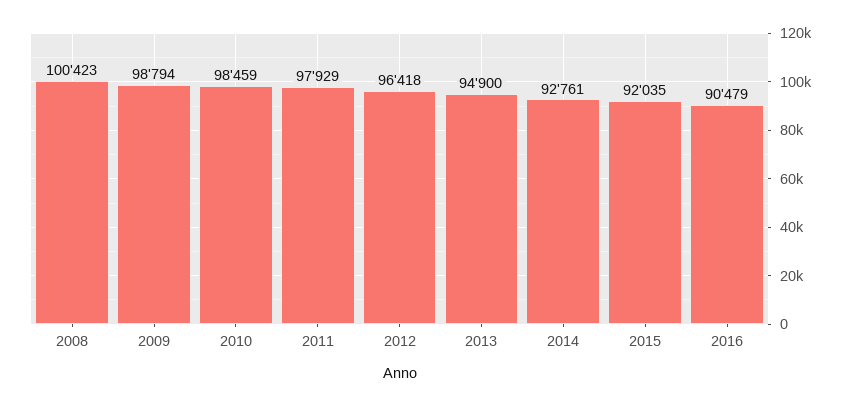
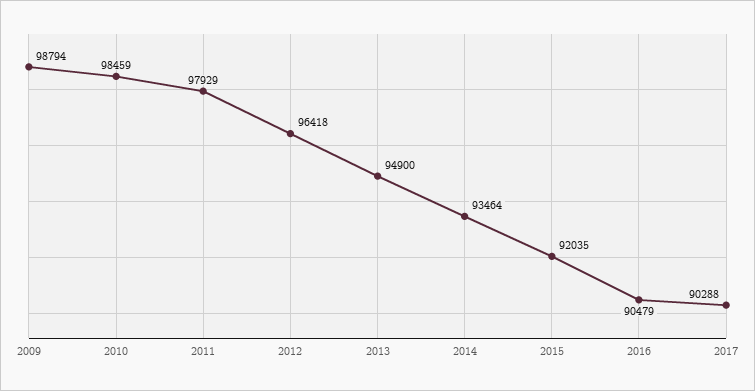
2008: 100423 -> none
2014: 92761 -> 93464
2017: none -> 90288

